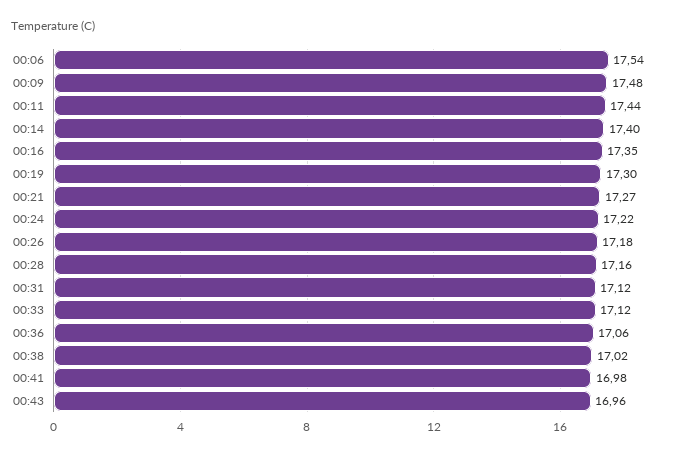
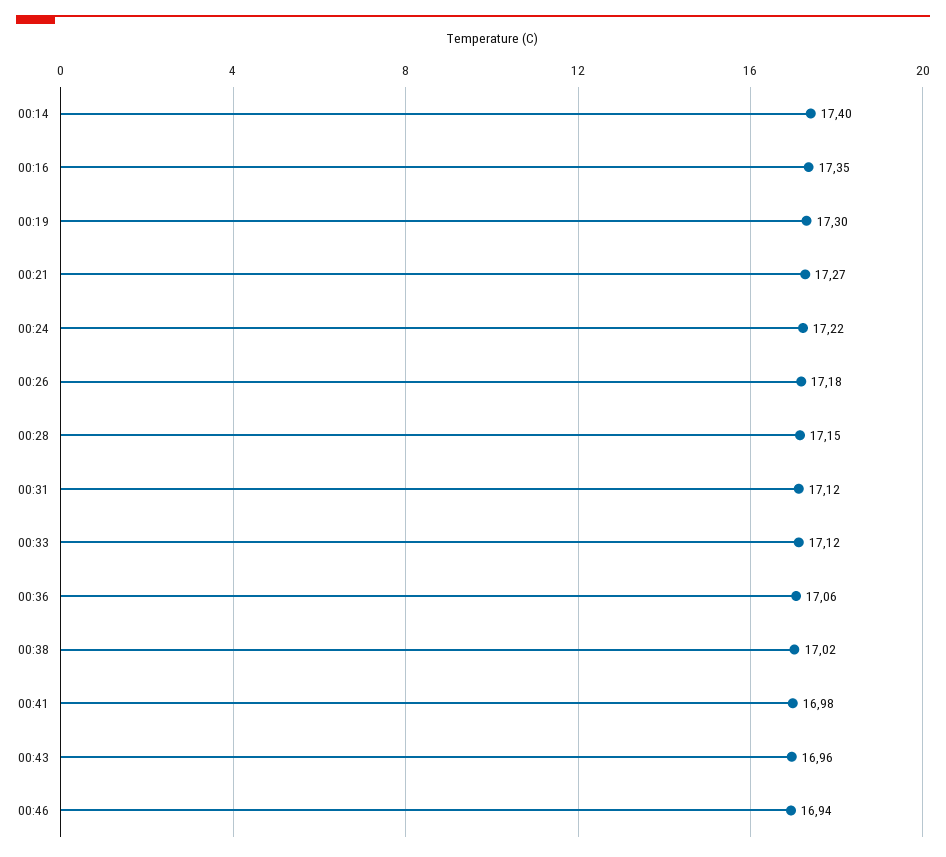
00:06: 17.54 -> none
00:09: 17.48 -> none
00:11: 17.44 -> none
00:28: 17.16 -> 17.15
00:46: none -> 16.94

